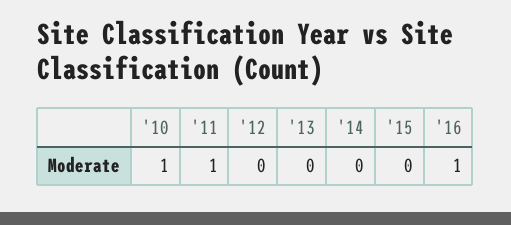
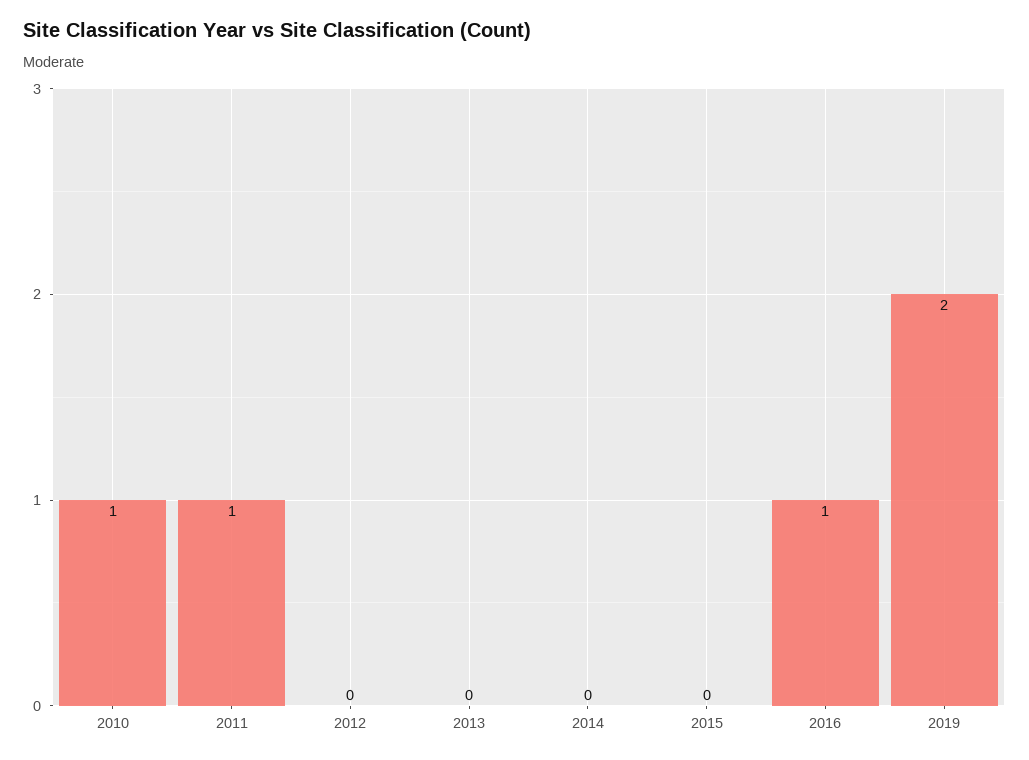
2019: none -> 2

